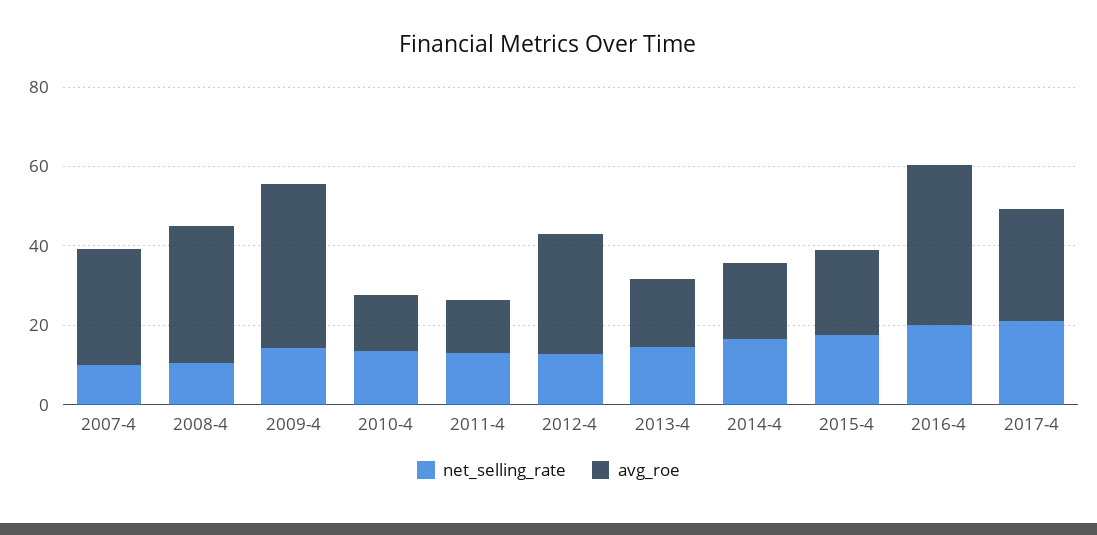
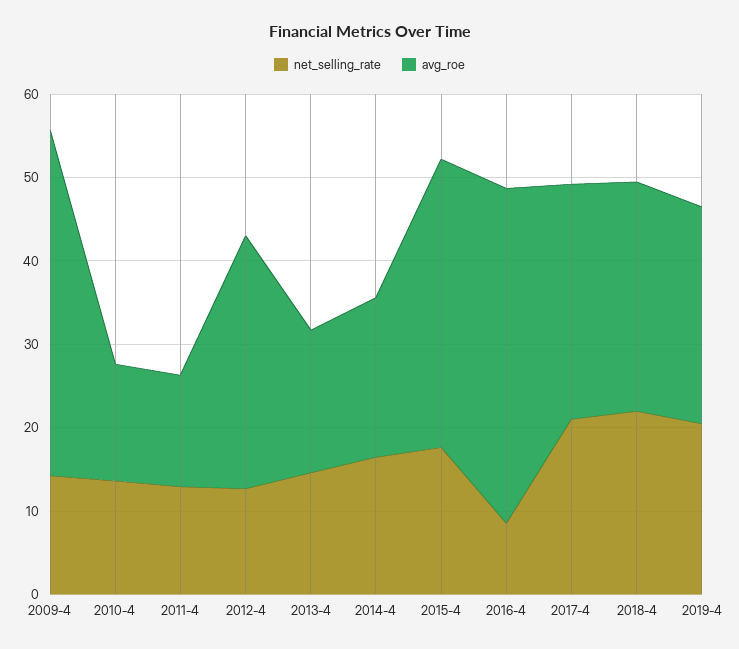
net_selling_rate, 2007-4: 10 -> none
avg_roe, 2007-4: 30 -> none
net_selling_rate, 2008-4: 10 -> none
avg_roe, 2008-4: 35 -> none
avg_roe, 2015-4: 20 -> 34
net_selling_rate, 2016-4: 20 -> 8
net_selling_rate, 2018-4: none -> 22
avg_roe, 2018-4: none -> 28
net_selling_rate, 2019-4: none -> 20
avg_roe, 2019-4: none -> 26

